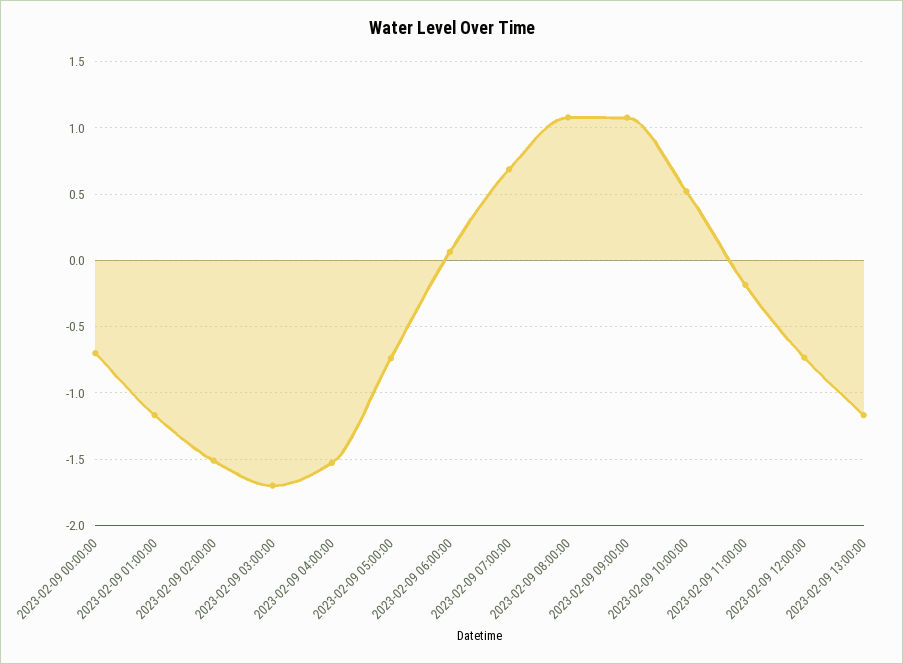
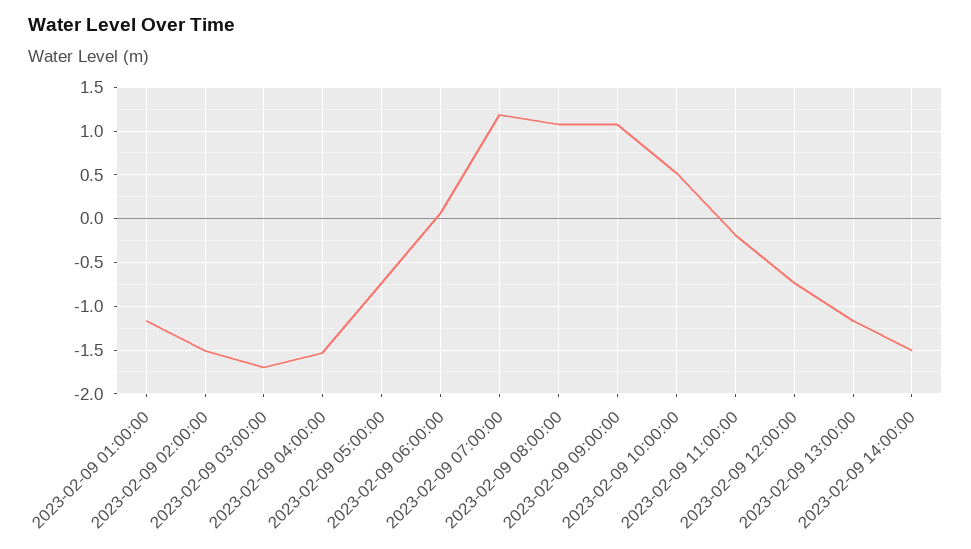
2023-02-09 00:00:00: -0.7 -> none
2023-02-09 07:00:00: 0.7 -> 1.2
2023-02-09 14:00:00: none -> -1.5

